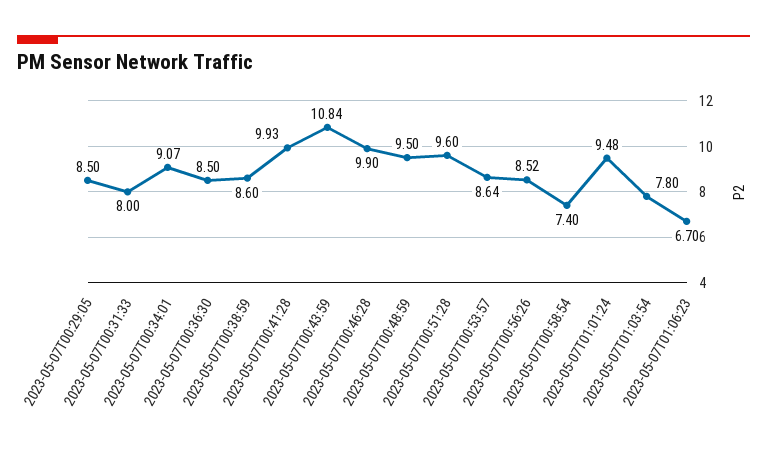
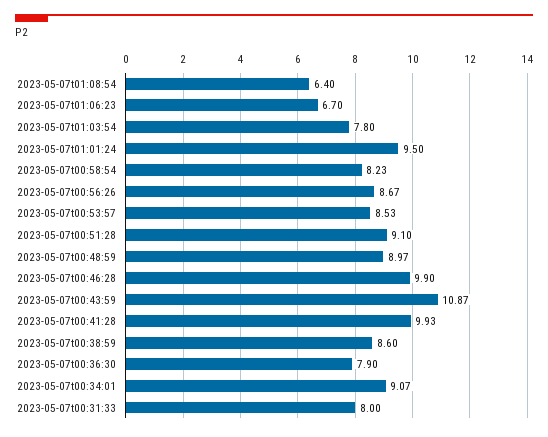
2023-05-07T00:29:05: 8.5 -> none
2023-05-07T00:36:30: 8.5 -> 7.9
2023-05-07T00:43:59: 10.84 -> 10.87
2023-05-07T00:48:59: 9.5 -> 8.97
2023-05-07T00:51:28: 9.6 -> 9.1
2023-05-07T00:53:57: 8.64 -> 8.53
2023-05-07T00:56:26: 8.52 -> 8.67
2023-05-07T00:58:54: 7.4 -> 8.23
2023-05-07T01:01:24: 9.48 -> 9.5
2023-05-07t01:08:54: none -> 6.4

